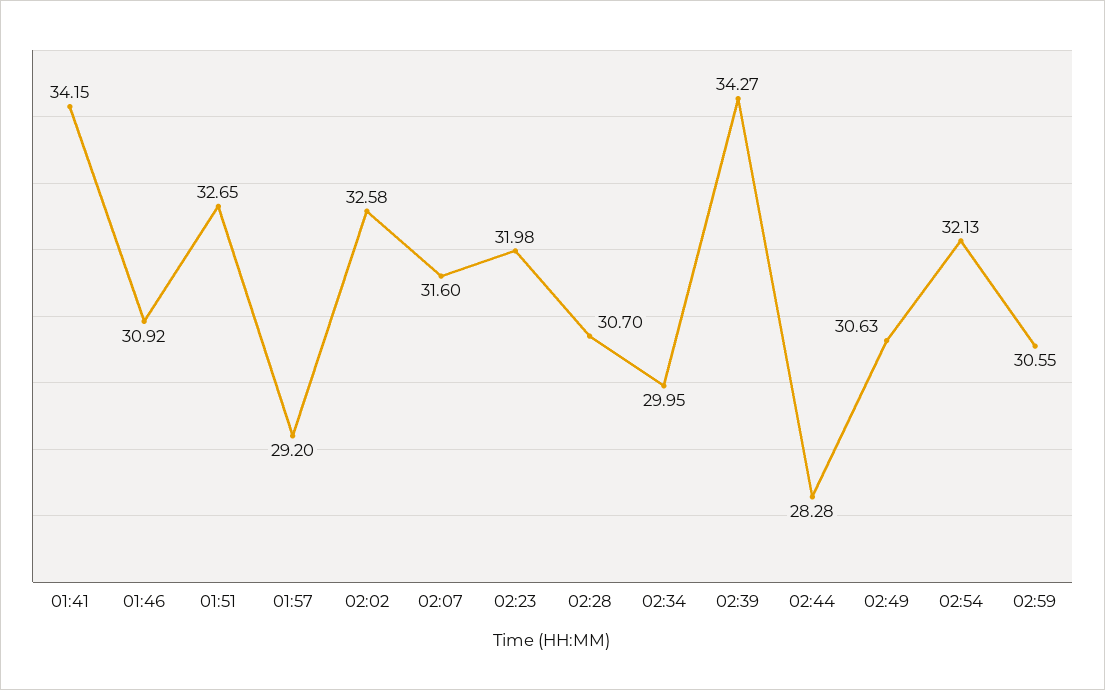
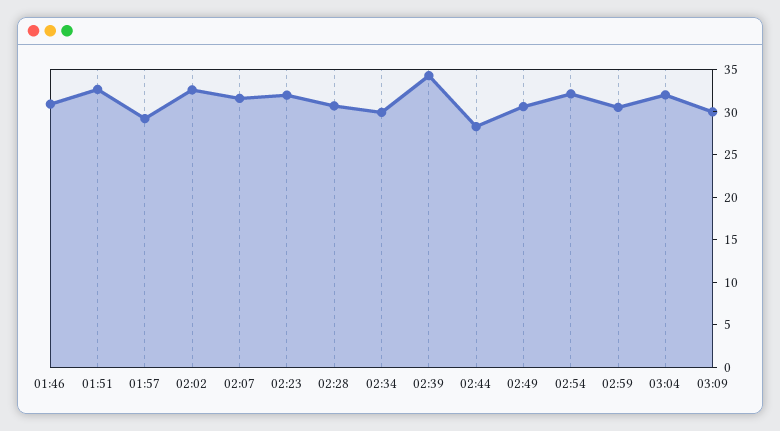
01:41: 34.15 -> none
03:04: none -> 32
03:09: none -> 30

